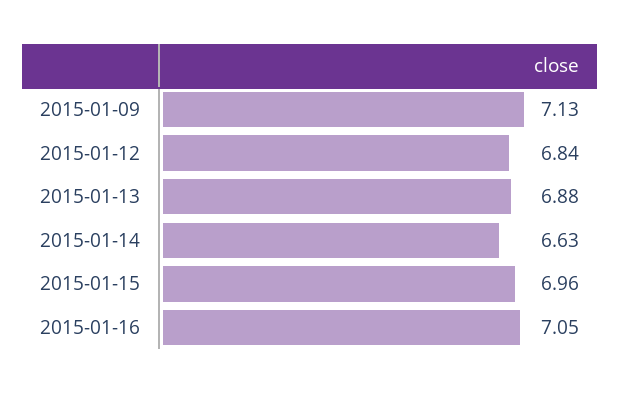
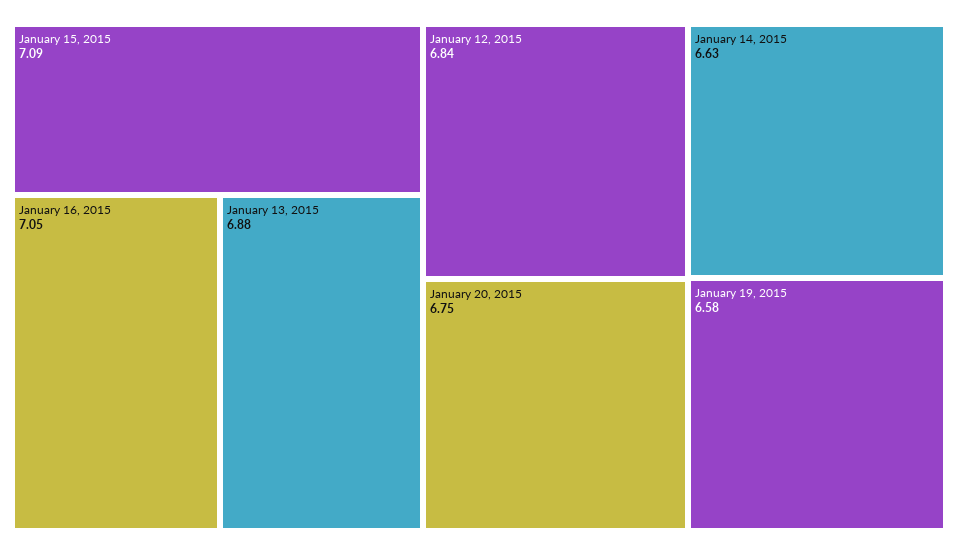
2015-01-09: 7.13 -> none
2015-01-15: 6.96 -> 7.09
January 20, 2015: none -> 6.75
January 19, 2015: none -> 6.58

